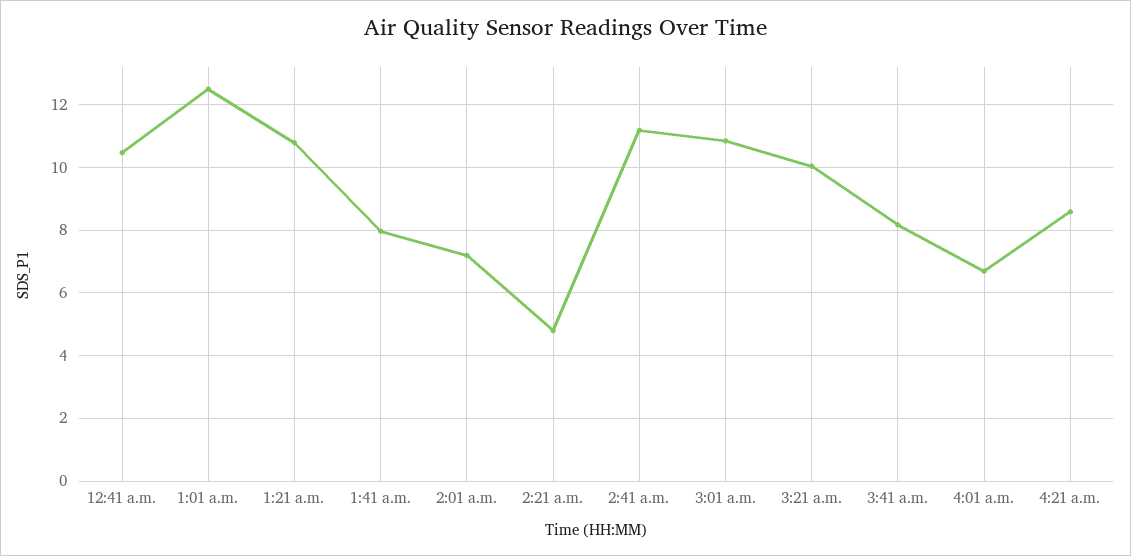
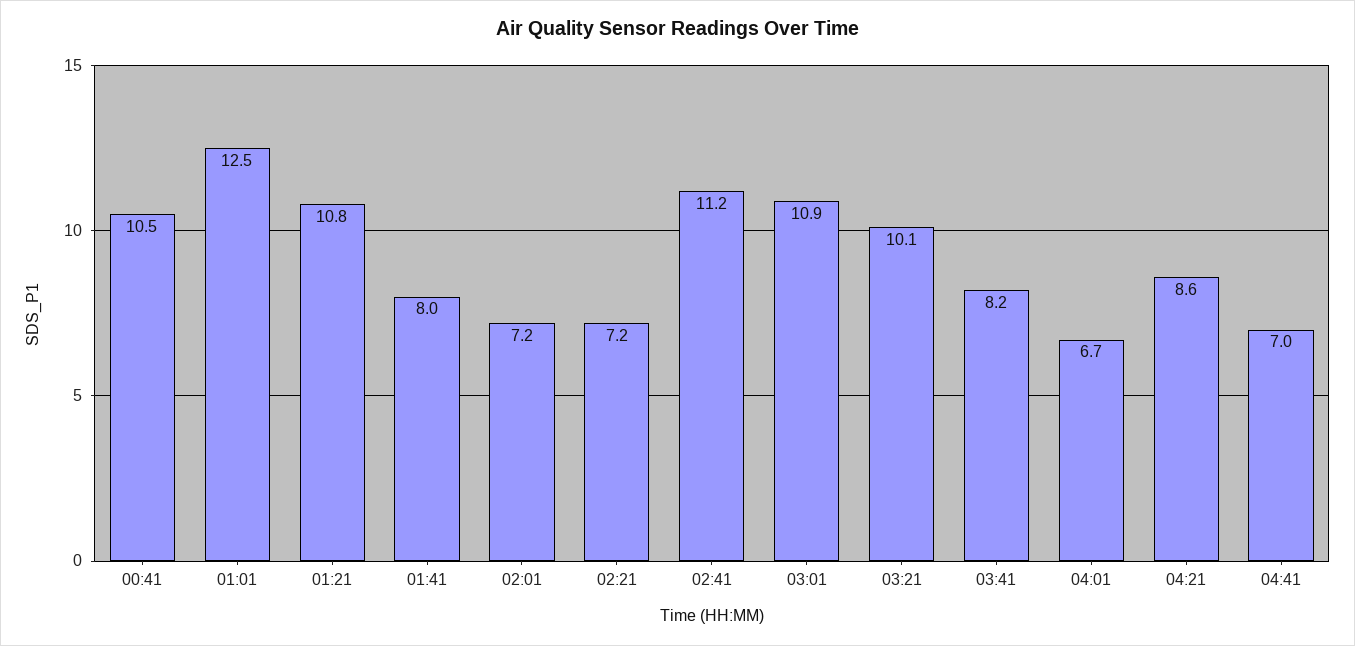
2:21 a.m.: 4.8 -> 7.2
04:41: none -> 7

